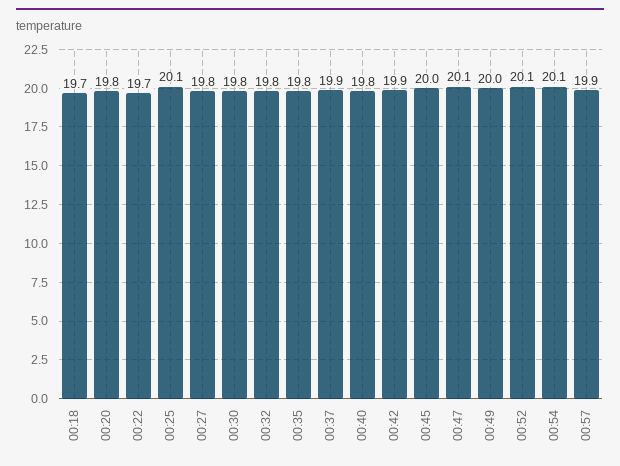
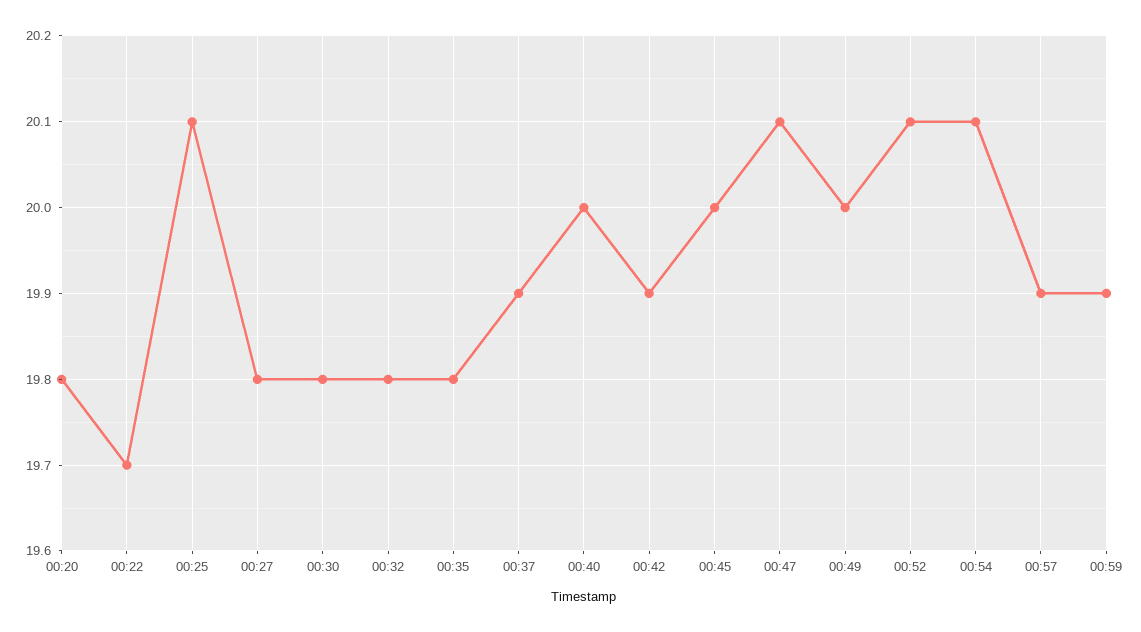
00:18: 19.7 -> none
00:40: 19.8 -> 20
00:59: none -> 19.9

